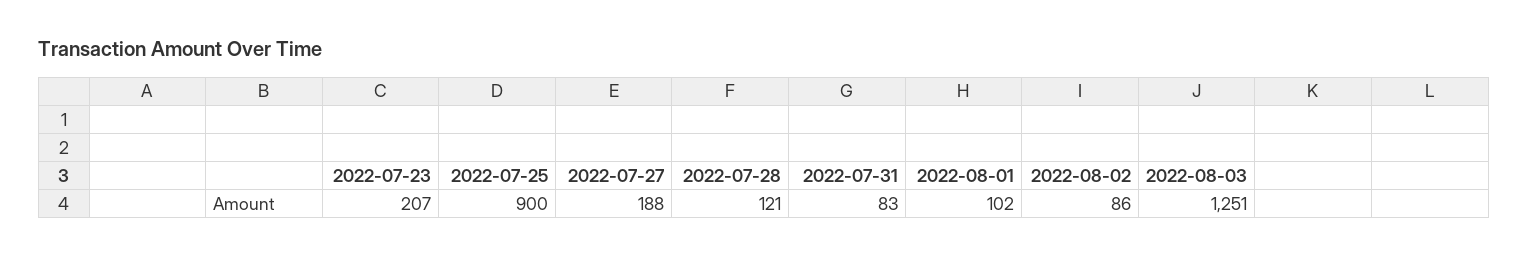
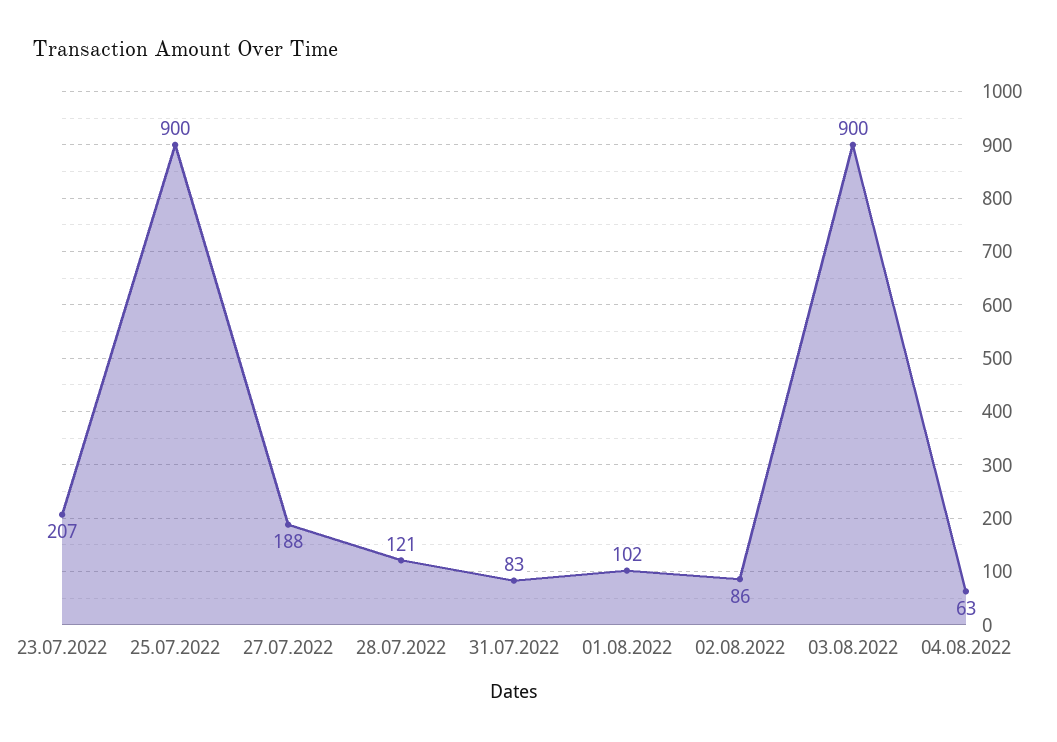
2022-08-03: 1251 -> 900
04.08.2022: none -> 63

